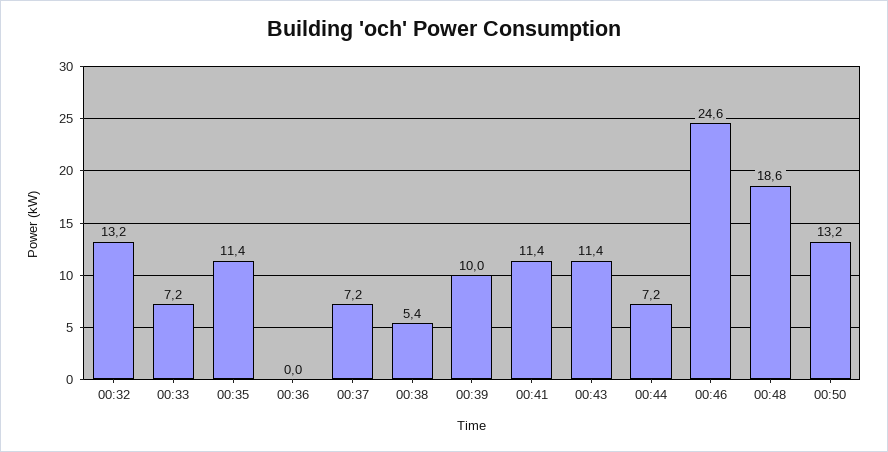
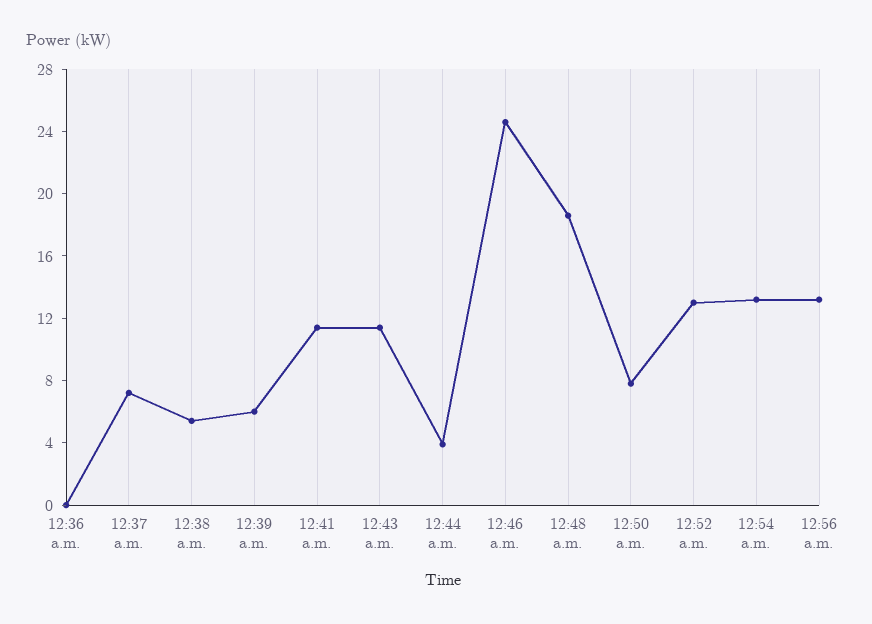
00:32: 13.2 -> none
00:33: 7.2 -> none
00:35: 11.4 -> none
00:39: 10 -> 6
00:44: 7.2 -> 4
00:50: 13.2 -> 8
12:52 a.m.: none -> 13
12:54 a.m.: none -> 13
12:56 a.m.: none -> 13

